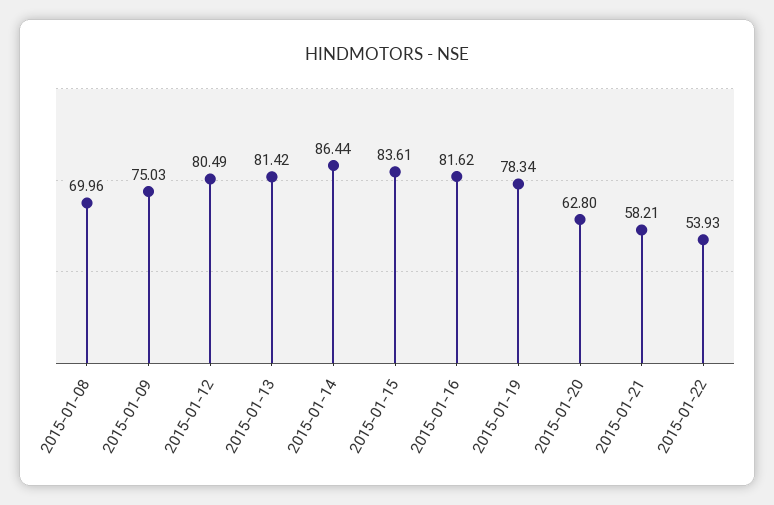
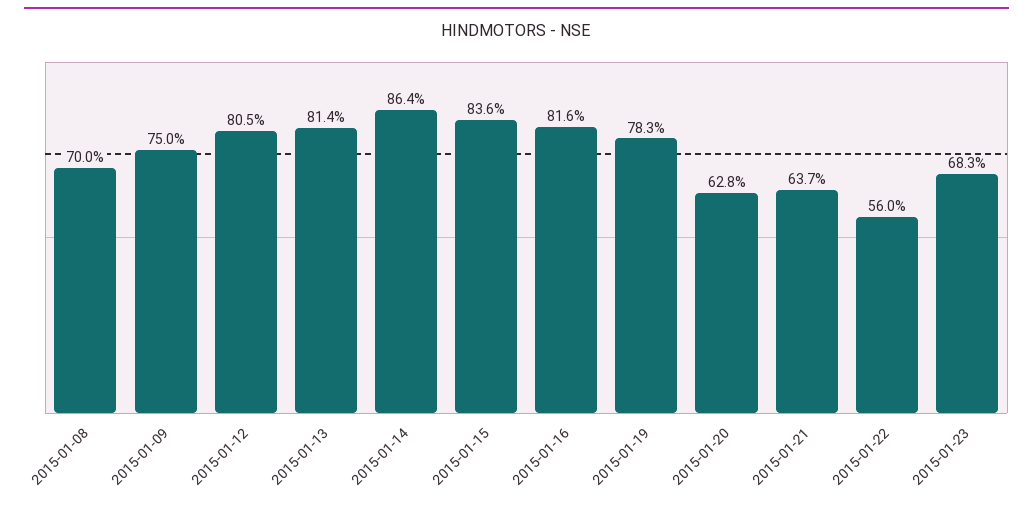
2015-01-21: 58.21 -> 63.7
2015-01-22: 53.93 -> 56
2015-01-23: none -> 68.3

